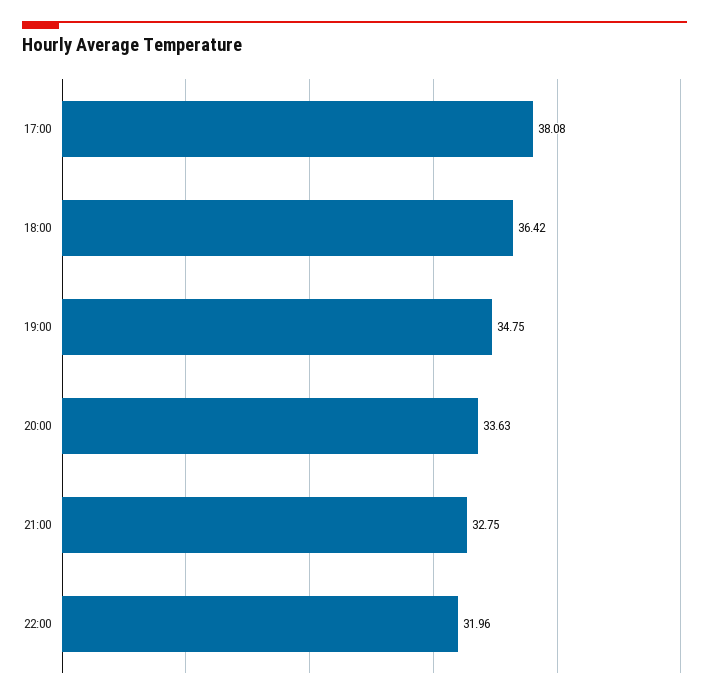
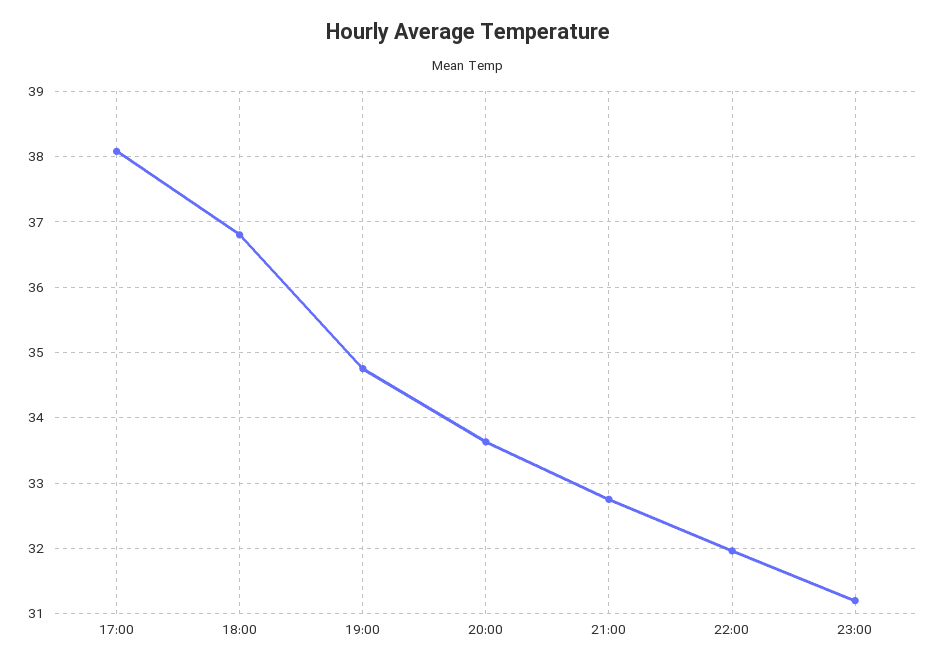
18:00: 36.42 -> 36.8
23:00: none -> 31.2

